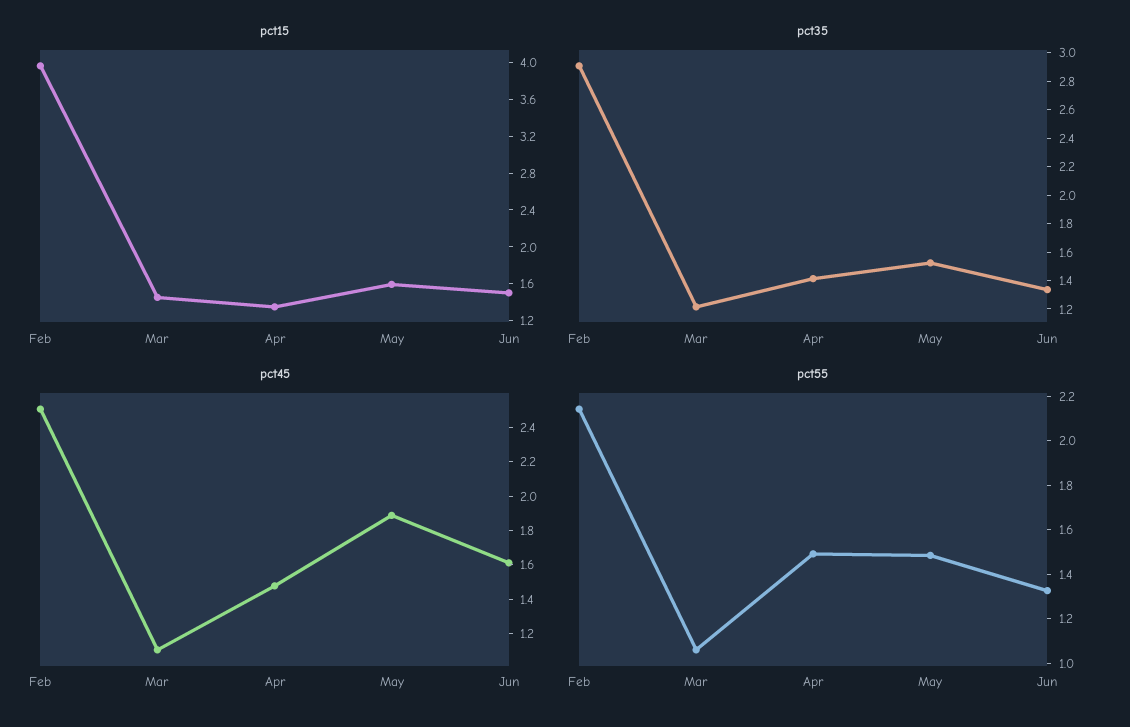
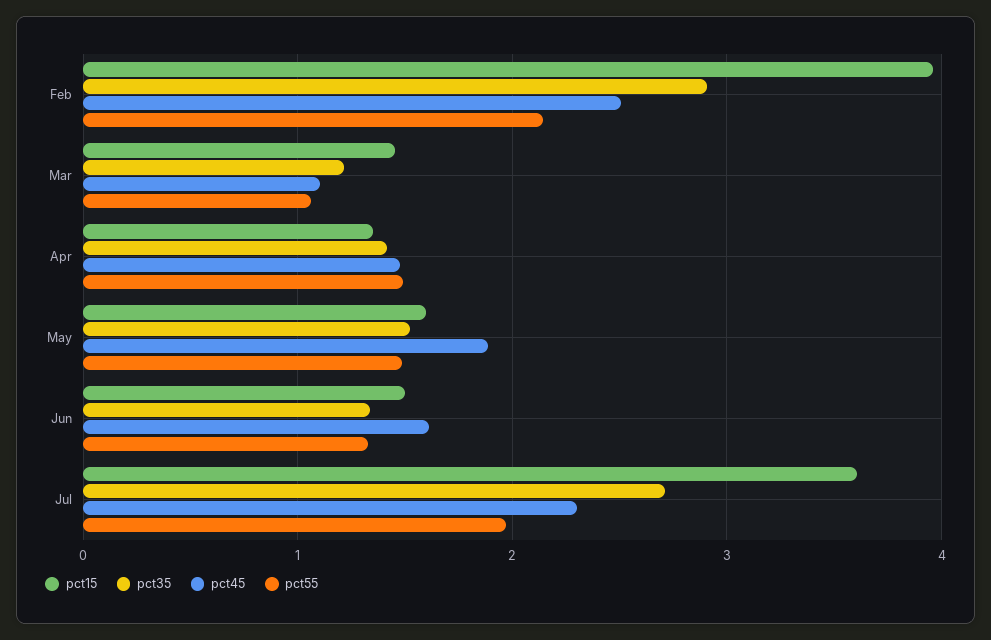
pct15, Jul: none -> 3.6
pct35, Jul: none -> 2.7
pct45, Jul: none -> 2.3
pct55, Jul: none -> 2

